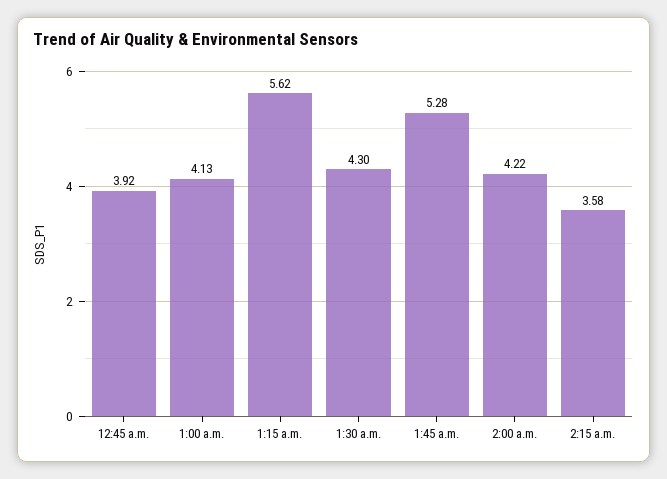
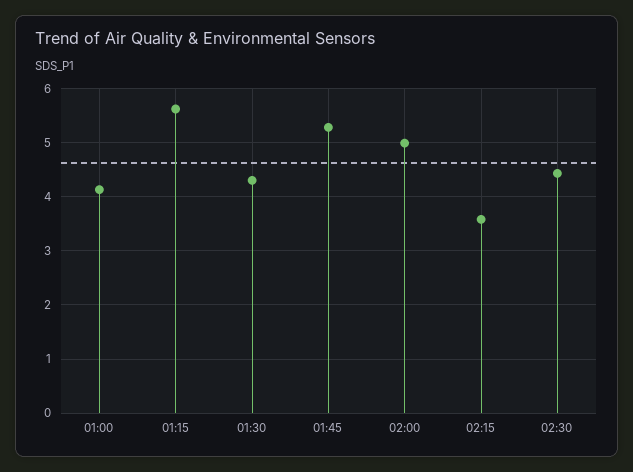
12:45 a.m.: 3.92 -> none
2:00 a.m.: 4.22 -> 5
02:30: none -> 4.4

